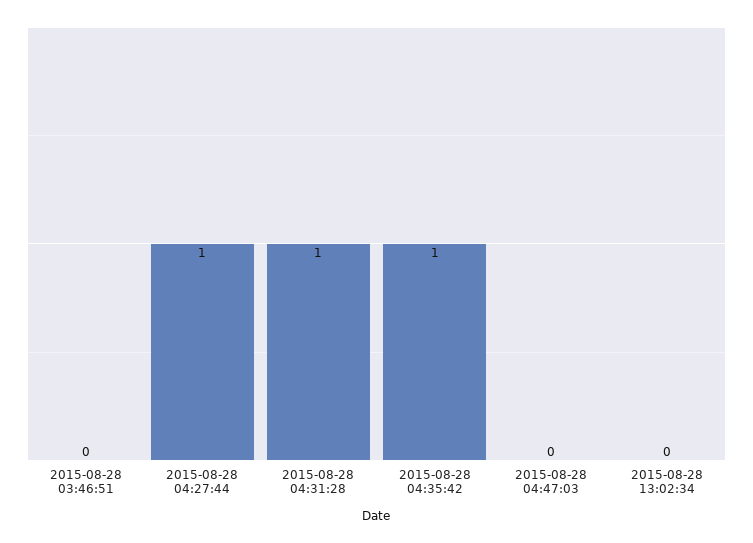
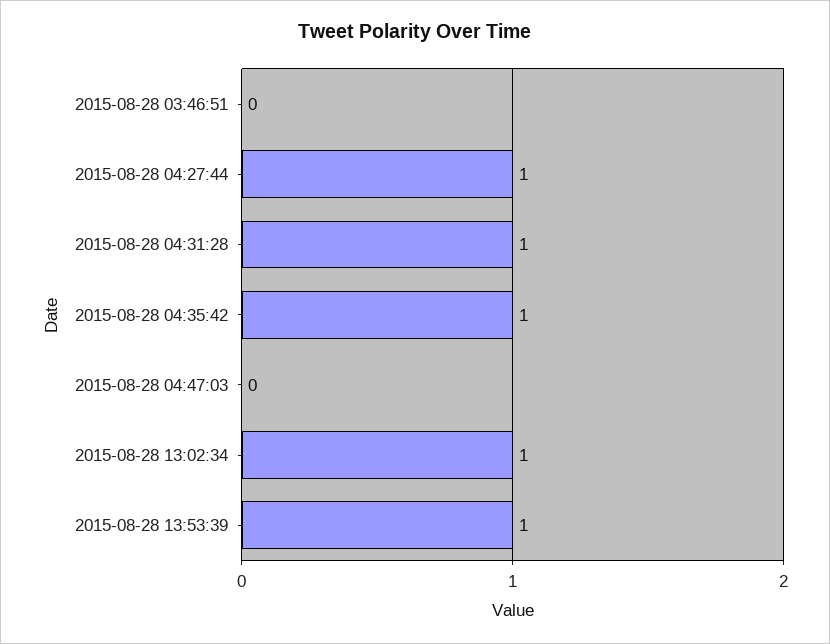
2015-08-28 13:02:34: 0 -> 1
2015-08-28 13:53:39: none -> 1

